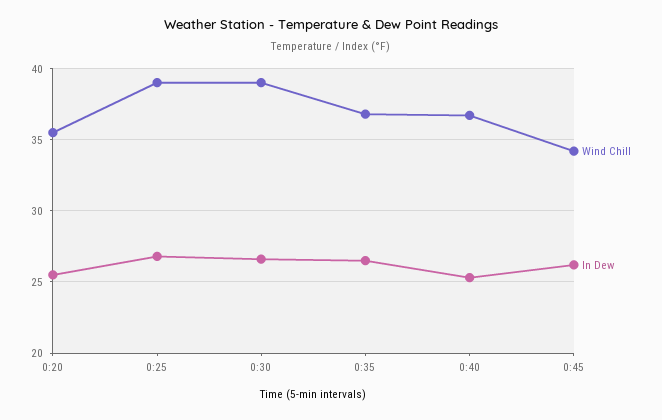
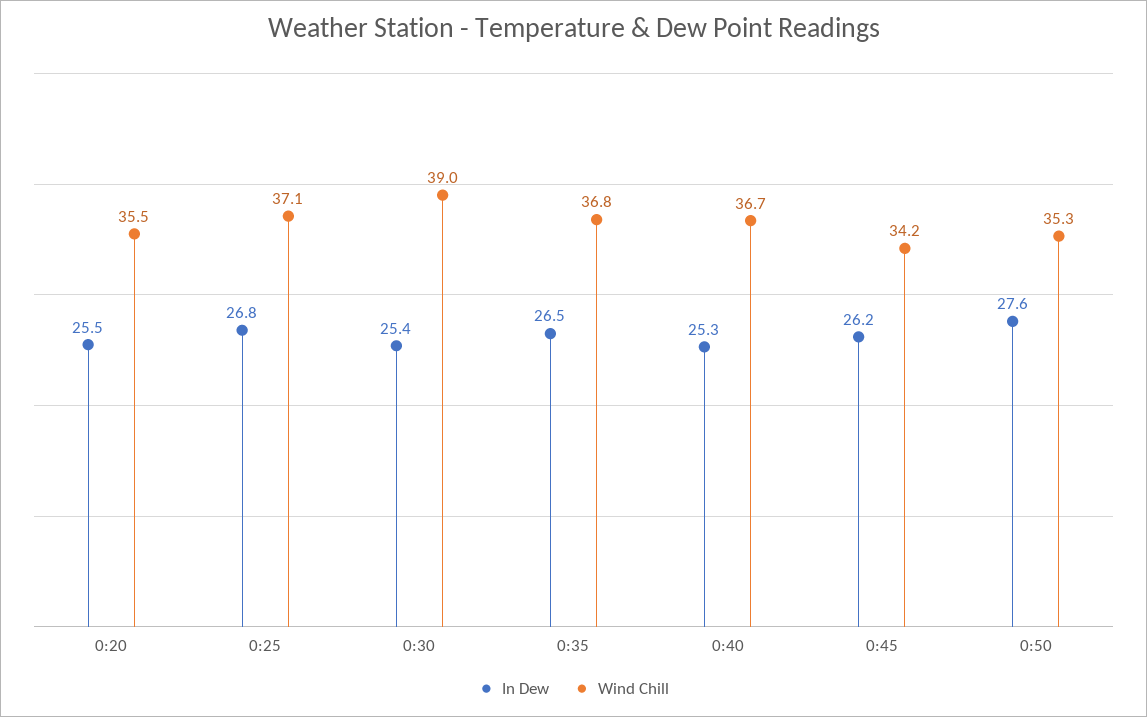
Wind Chill, 0:25: 39 -> 37.1
In Dew, 0:30: 26.5 -> 25.4
In Dew, 0:50: none -> 27.6
Wind Chill, 0:50: none -> 35.3

